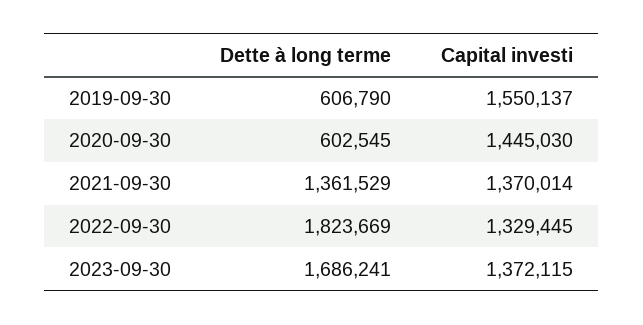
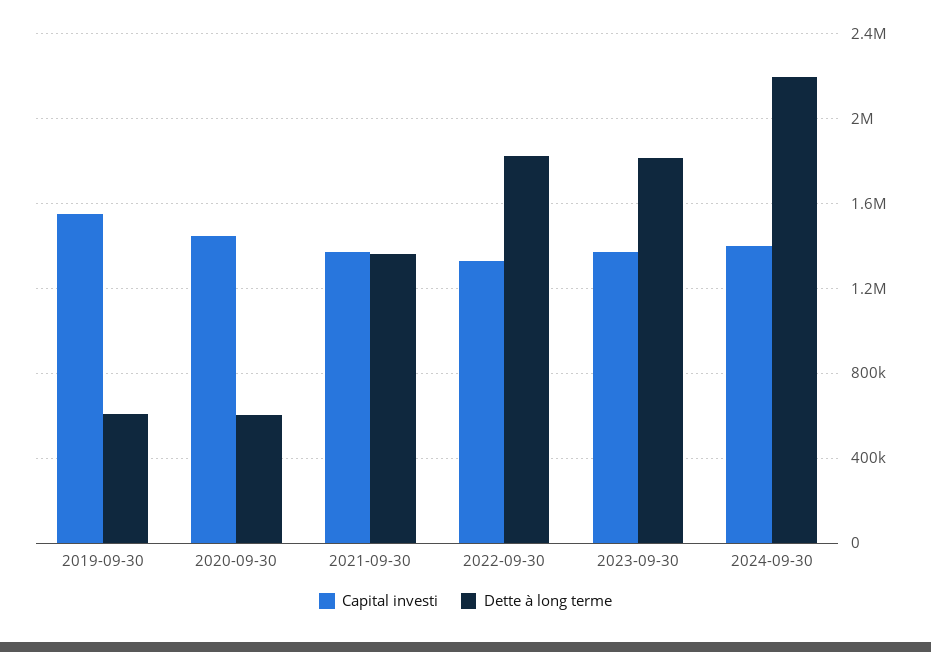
Dette à long terme, 2023-09-30: 1686241 -> 1800000
Capital investi, 2024-09-30: none -> 1400000
Dette à long terme, 2024-09-30: none -> 2200000

